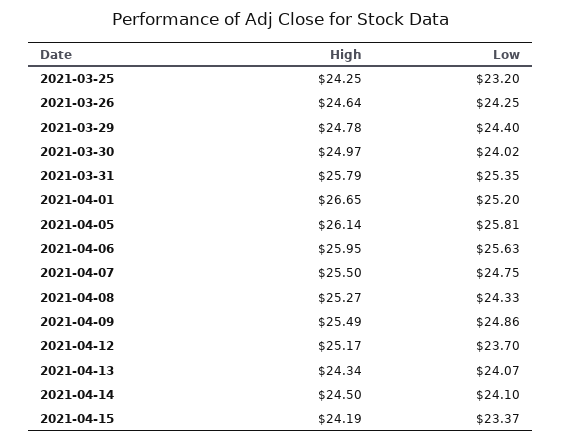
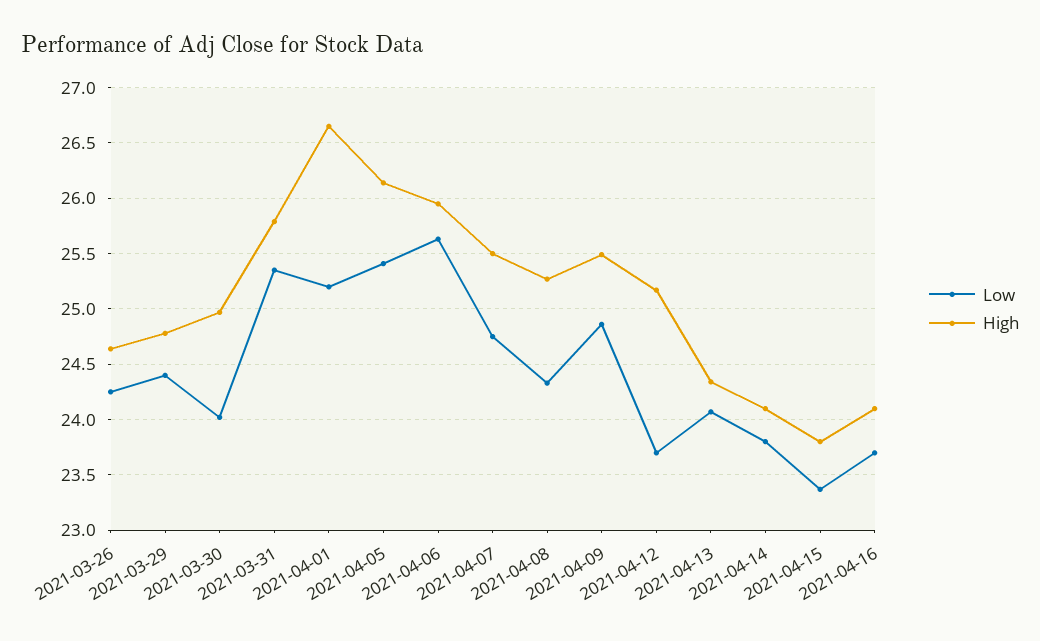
High, 2021-03-25: 24.25 -> none
Low, 2021-03-25: 23.2 -> none
Low, 2021-04-05: 25.81 -> 25.4
High, 2021-04-14: 24.5 -> 24.1
Low, 2021-04-14: 24.1 -> 23.8
High, 2021-04-15: 24.19 -> 23.8
Low, 2021-04-16: none -> 23.7
High, 2021-04-16: none -> 24.1

